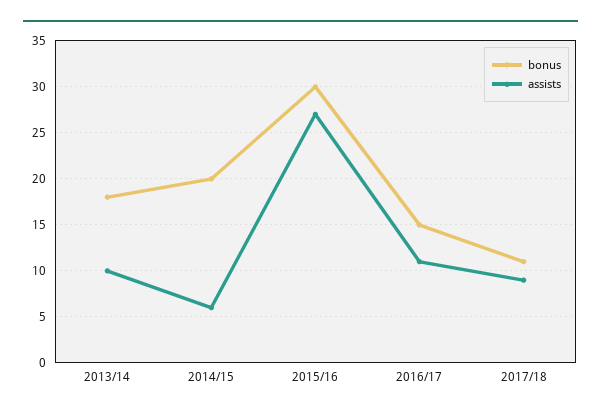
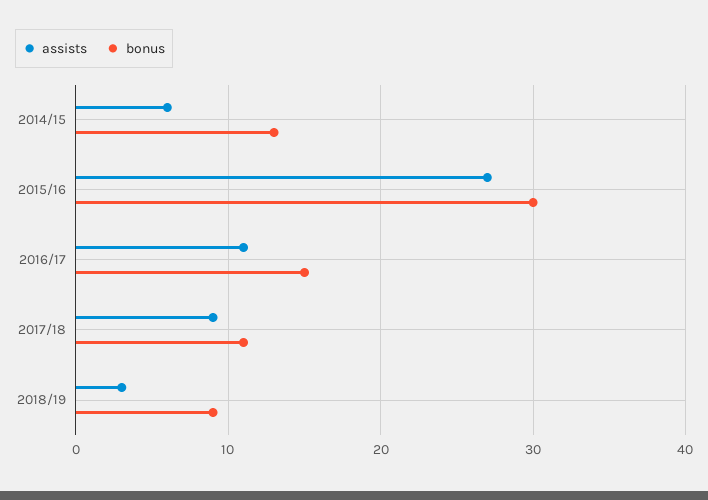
bonus, 2013/14: 18 -> none
assists, 2013/14: 10 -> none
bonus, 2014/15: 20 -> 13
assists, 2018/19: none -> 3
bonus, 2018/19: none -> 9

